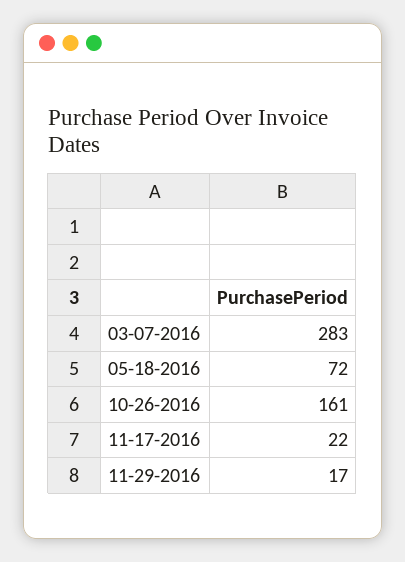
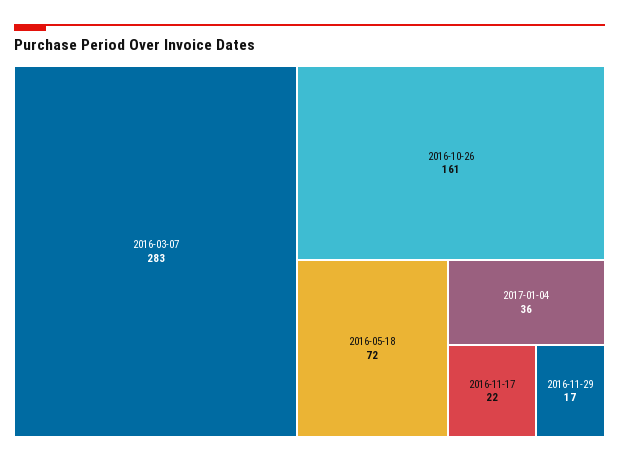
2017-01-04: none -> 36

